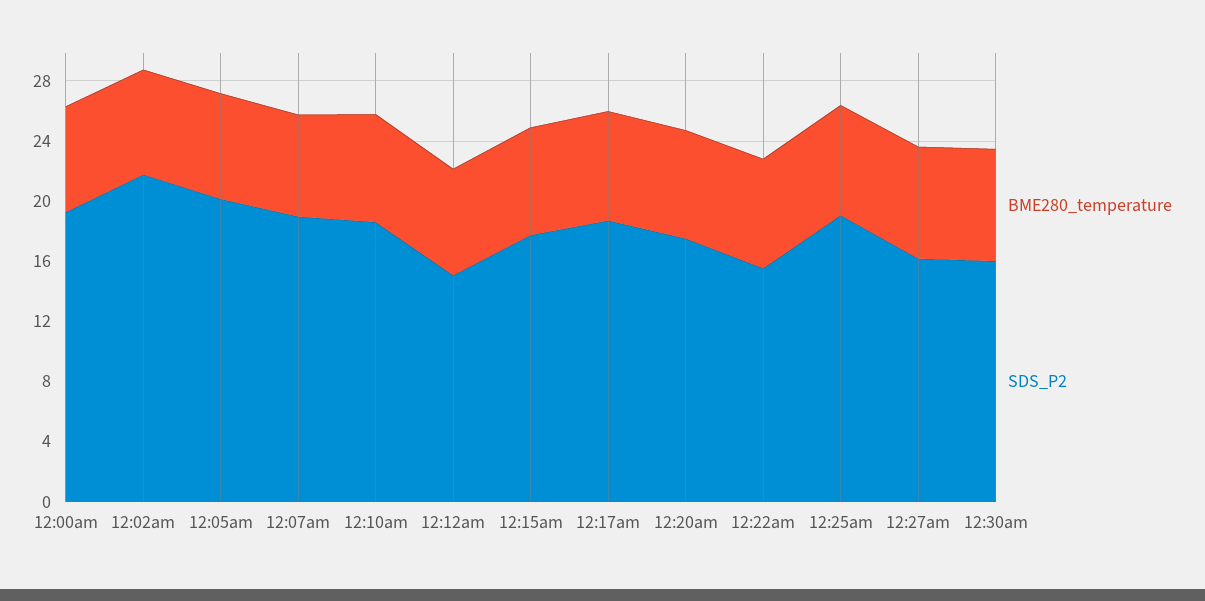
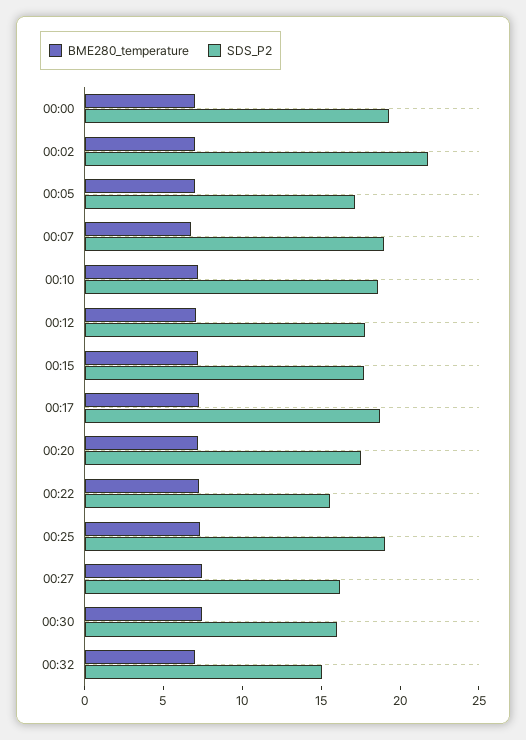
SDS_P2, 12:05am: 20 -> 17
SDS_P2, 12:12am: 15 -> 18
BME280_temperature, 00:32: none -> 7
SDS_P2, 00:32: none -> 15

